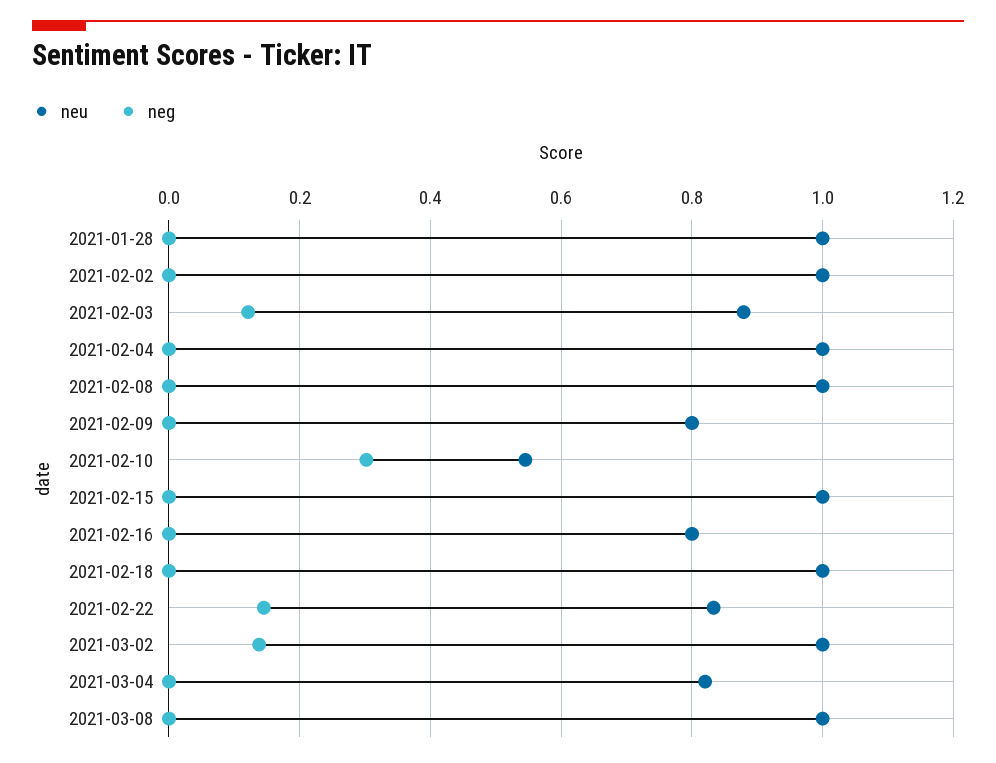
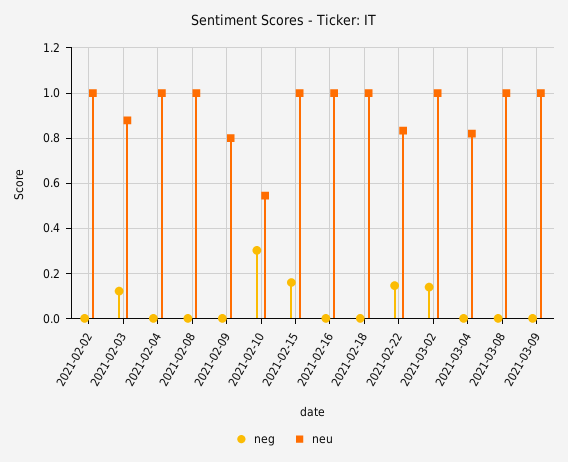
neu, 2021-01-28: 1 -> none
neg, 2021-01-28: 0 -> none
neg, 2021-02-15: 0 -> 0.15
neu, 2021-02-16: 0.8 -> 1
neg, 2021-03-09: none -> 0
neu, 2021-03-09: none -> 1

